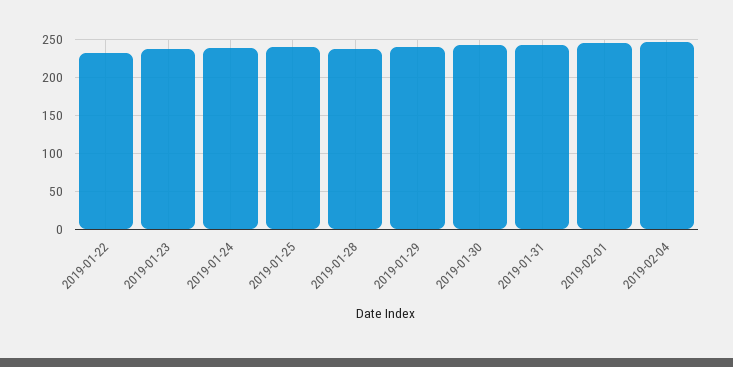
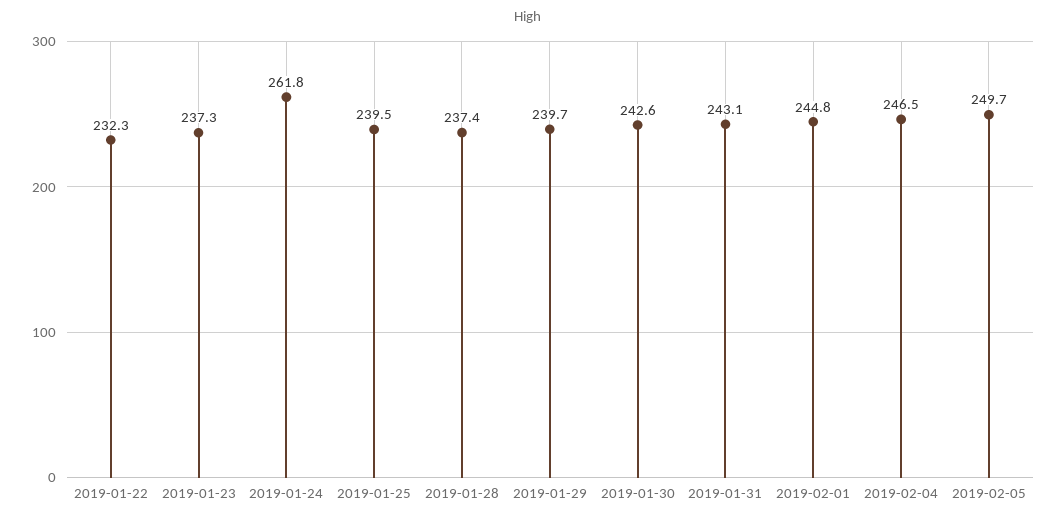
2019-01-24: 240 -> 261.8
2019-02-05: none -> 249.7

